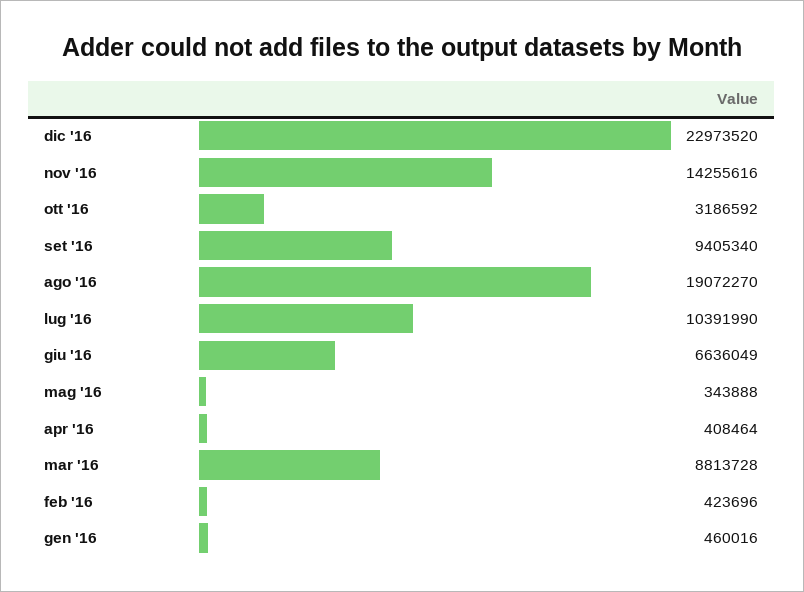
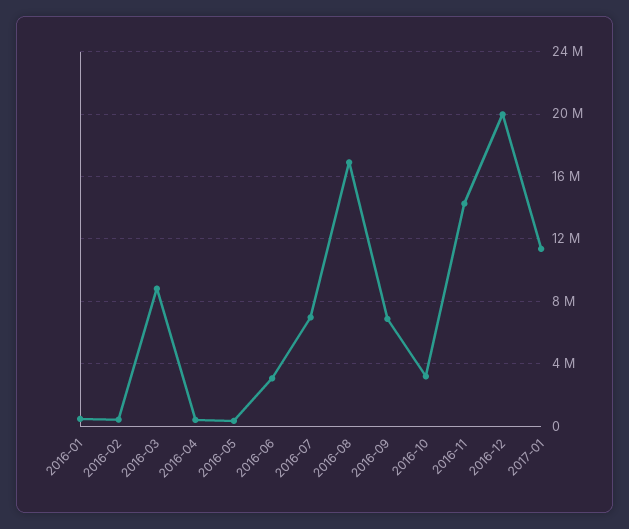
dic '16: 22973520 -> 20000000
set '16: 9405340 -> 7000000
ago '16: 19072270 -> 17000000
lug '16: 10391990 -> 7000000
giu '16: 6636049 -> 3000000
2017-01: none -> 11500000

